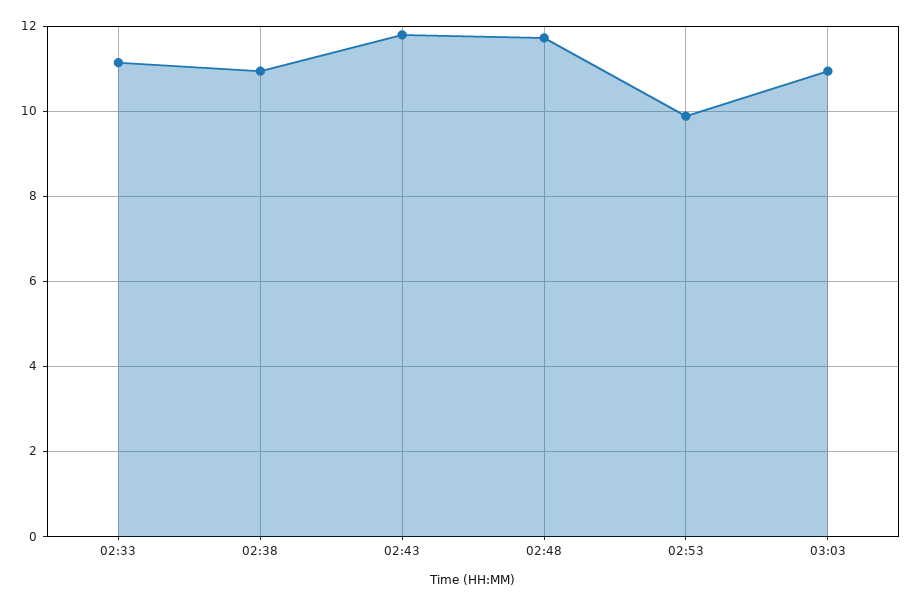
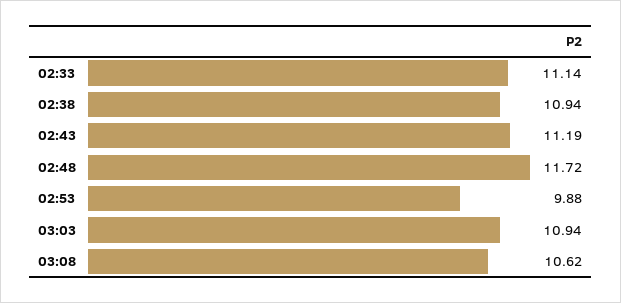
02:43: 11.8 -> 11.19
03:08: none -> 10.62

